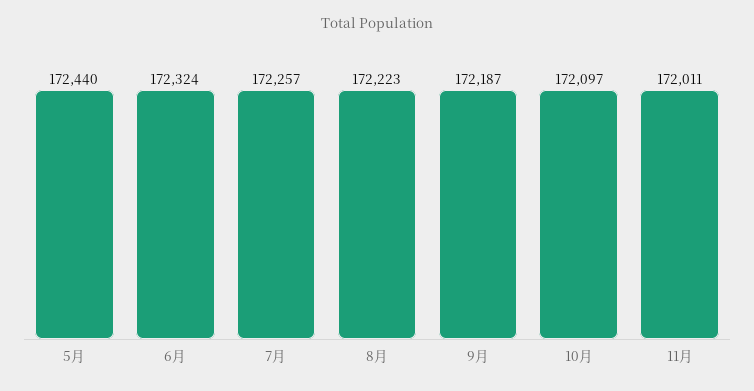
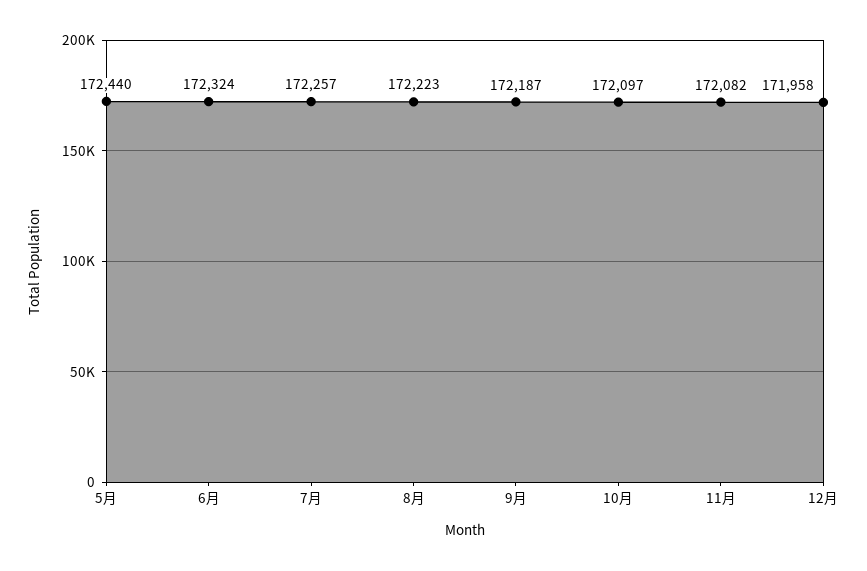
11月: 172011 -> 172082
12月: none -> 171958

